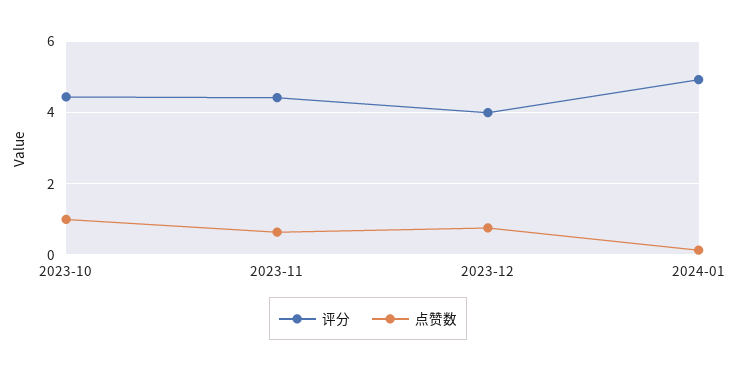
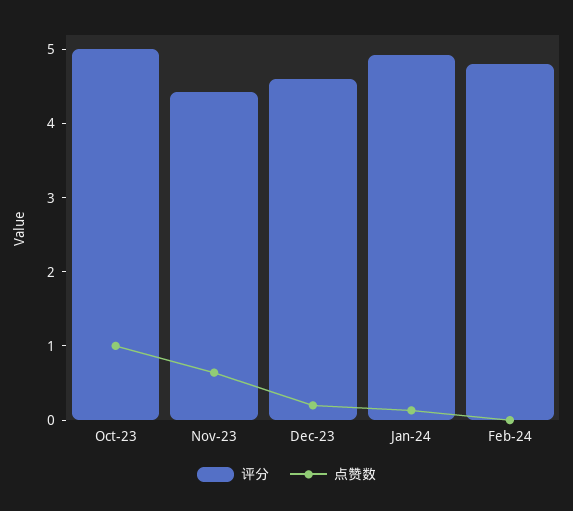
评分, 2023-10: 4.4 -> 5
评分, 2023-12: 4 -> 4.6
点赞数, 2023-12: 0.8 -> 0.2
评分, Feb-24: none -> 4.8
点赞数, Feb-24: none -> 0

